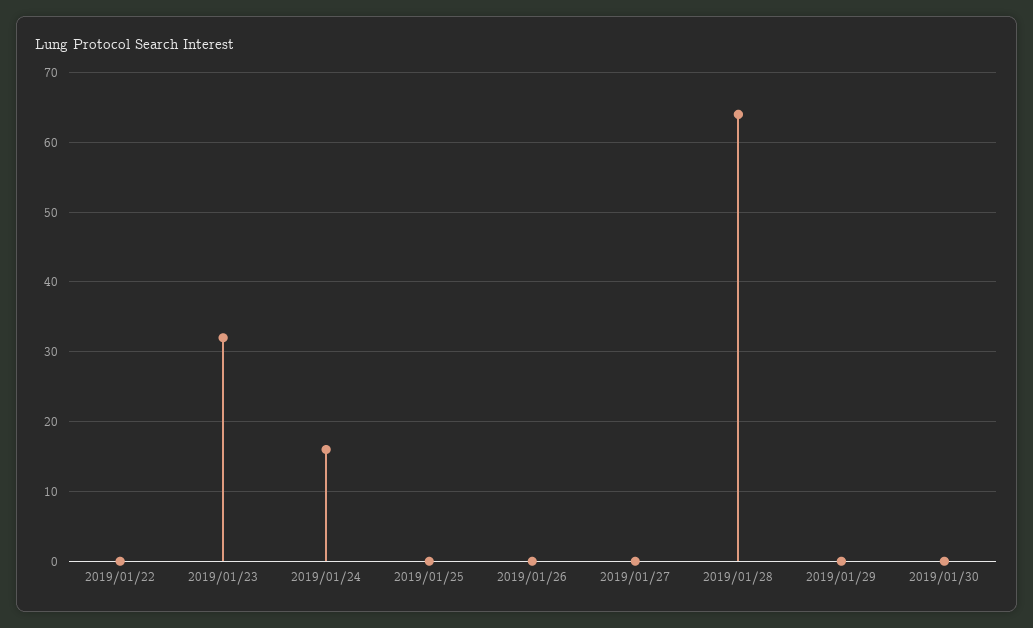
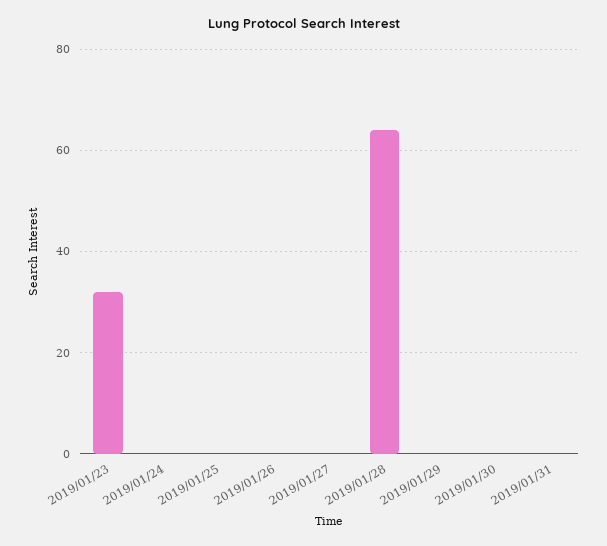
2019/01/22: 0 -> none
2019/01/24: 16 -> 0
2019/01/31: none -> 0

